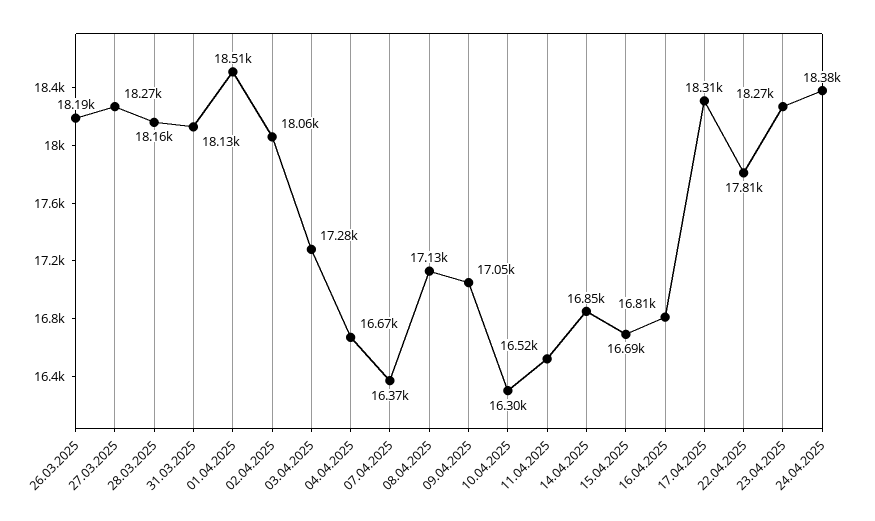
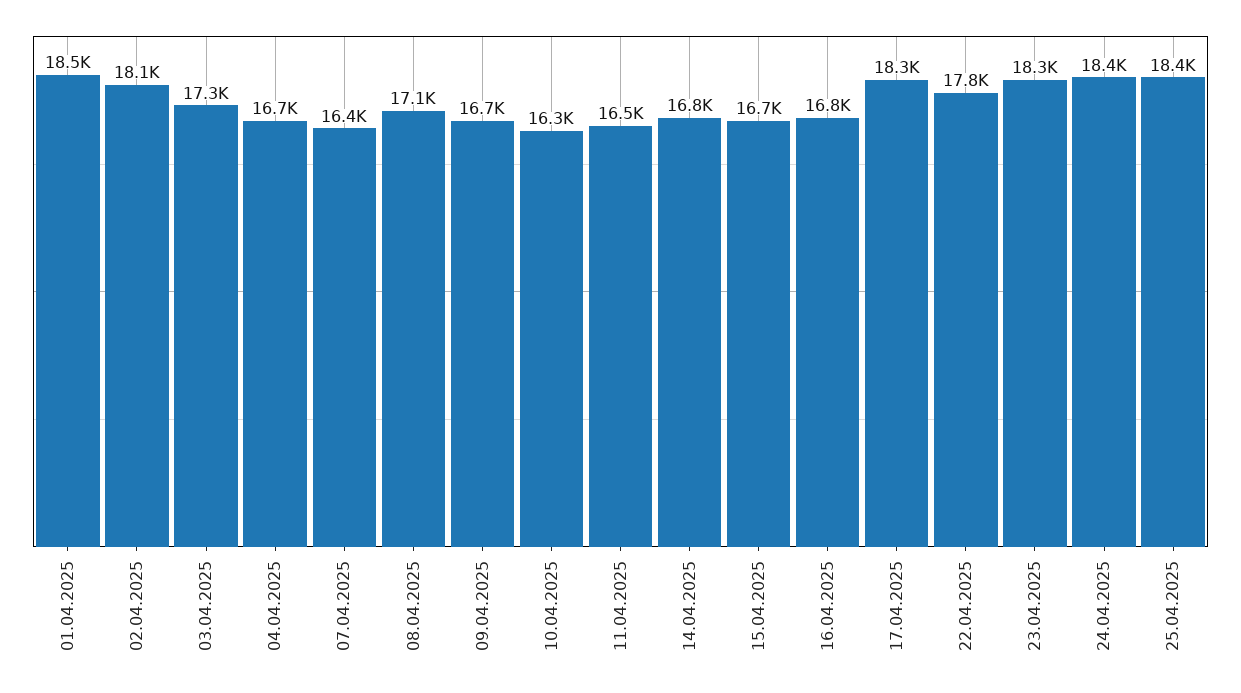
26.03.2025: 18190 -> none
27.03.2025: 18270 -> none
28.03.2025: 18160 -> none
31.03.2025: 18130 -> none
09.04.2025: 17050 -> 16700
25.04.2025: none -> 18400

